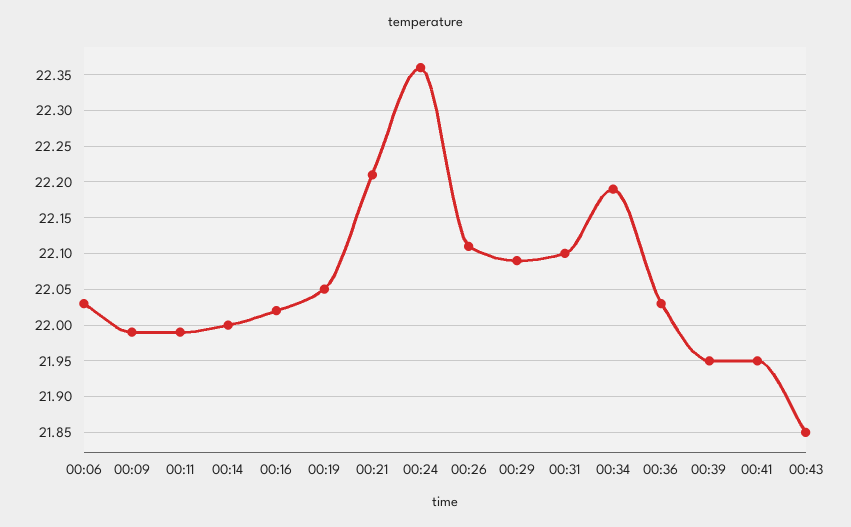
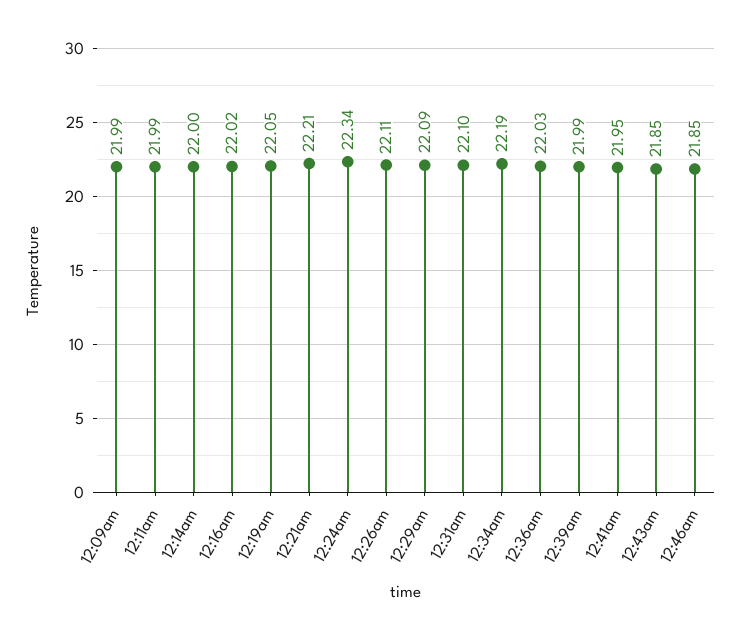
00:06: 22.03 -> none
00:24: 22.36 -> 22.34
00:39: 21.95 -> 21.99
12:46am: none -> 21.85

